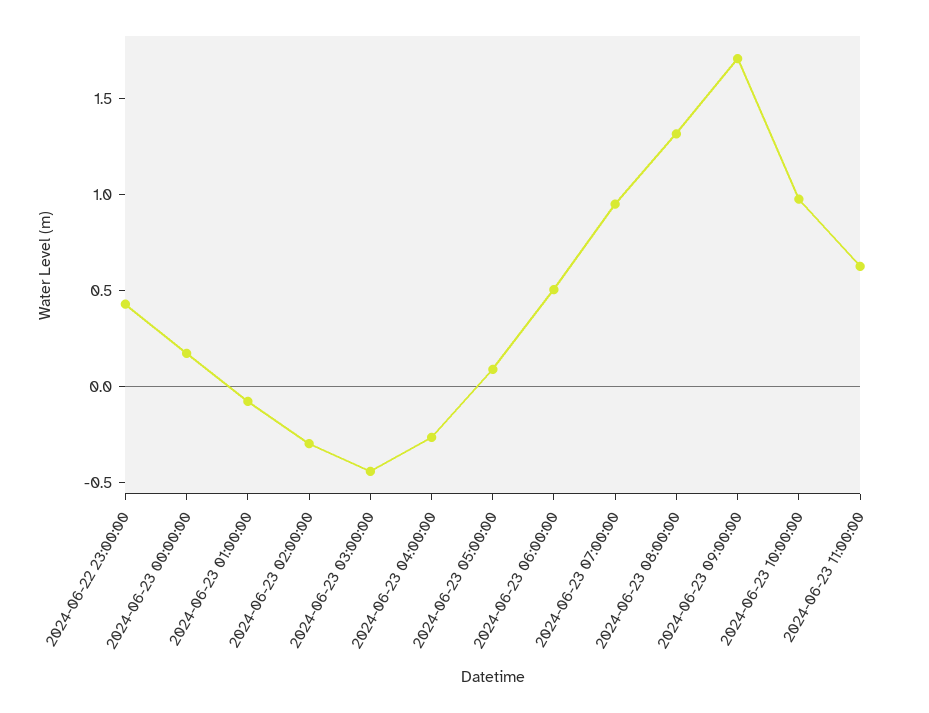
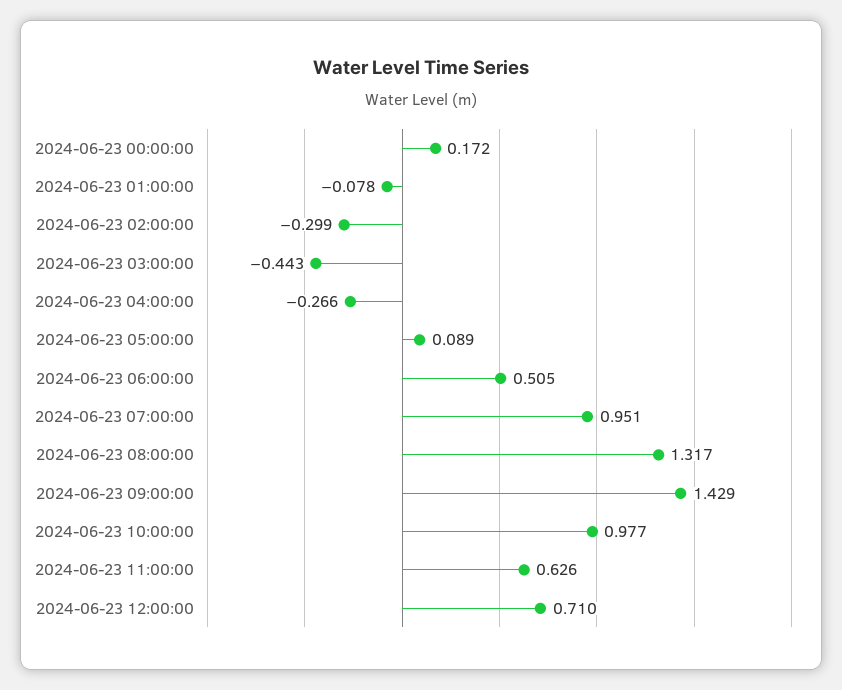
2024-06-22 23:00:00: 0.4 -> none
2024-06-23 09:00:00: 1.7 -> 1.429
2024-06-23 12:00:00: none -> 0.71

